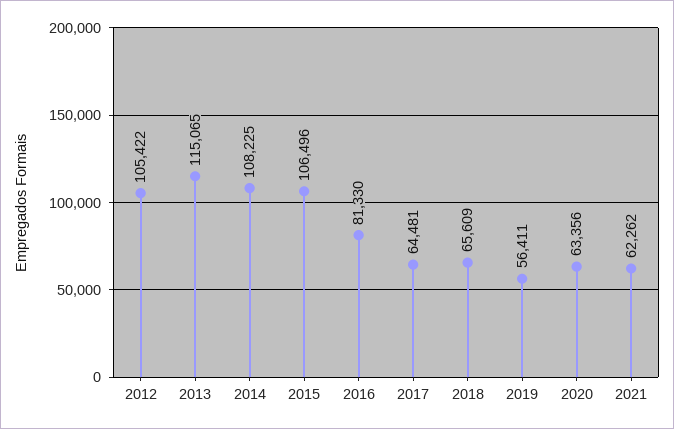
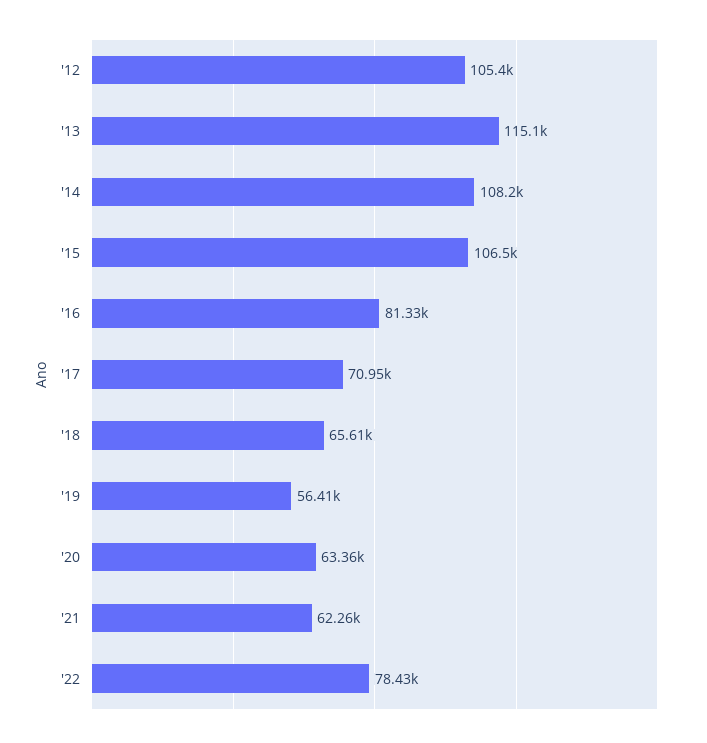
2017: 64481 -> 70950
'22: none -> 78430

